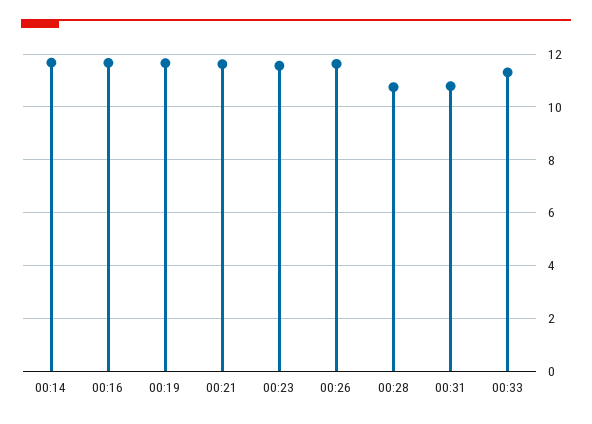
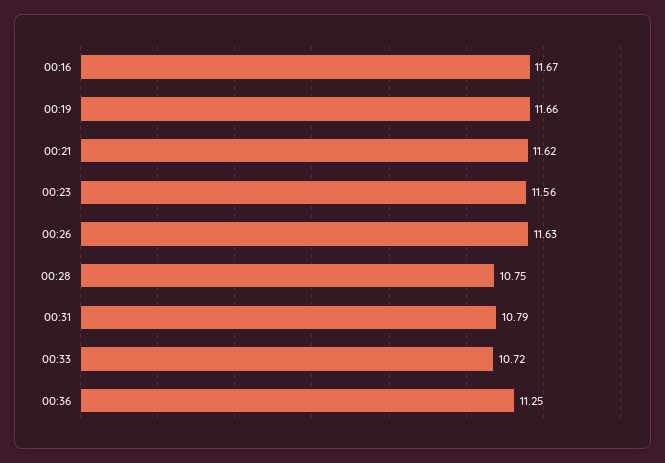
00:14: 11.75 -> none
00:33: 11.25 -> 10.72
00:36: none -> 11.25

